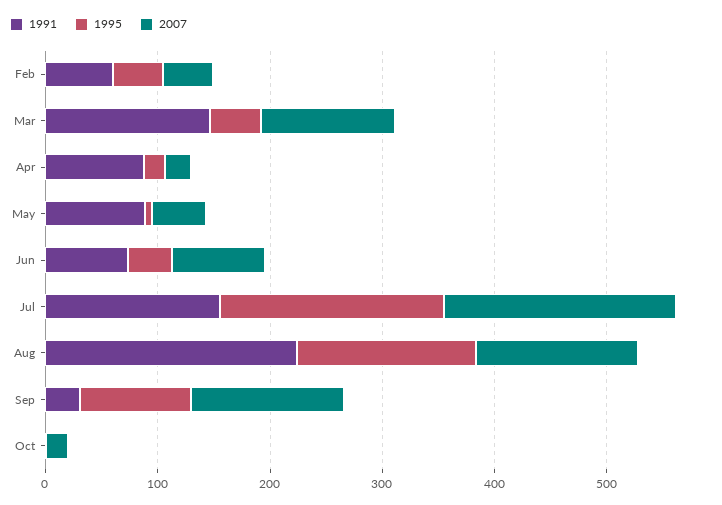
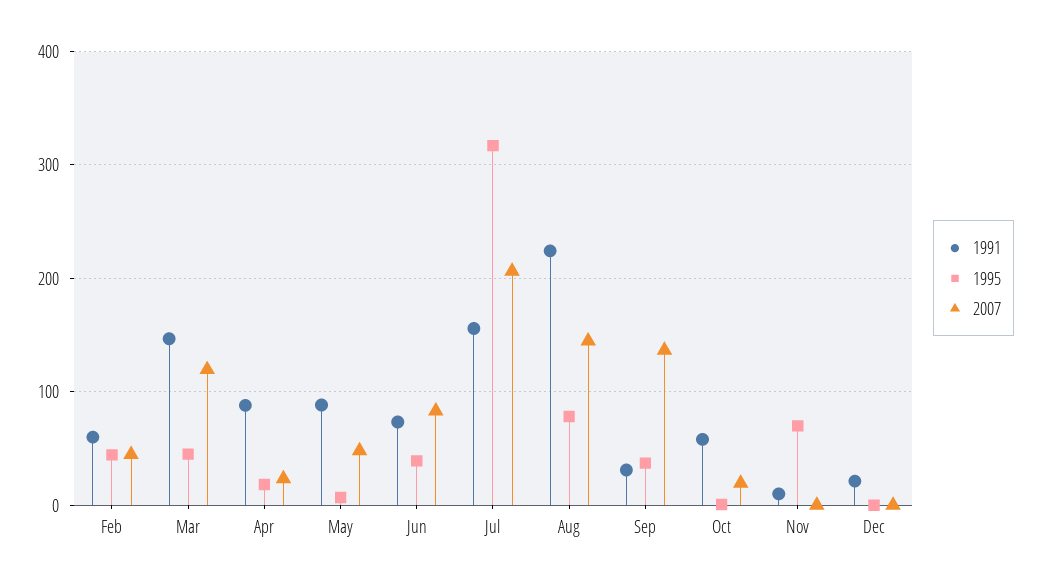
1995, Jul: 200 -> 320
1995, Aug: 160 -> 80
1995, Sep: 100 -> 40
1991, Oct: 0 -> 60
1991, Nov: none -> 10
1995, Nov: none -> 70
2007, Nov: none -> 0
1991, Dec: none -> 20
1995, Dec: none -> 0
2007, Dec: none -> 0

